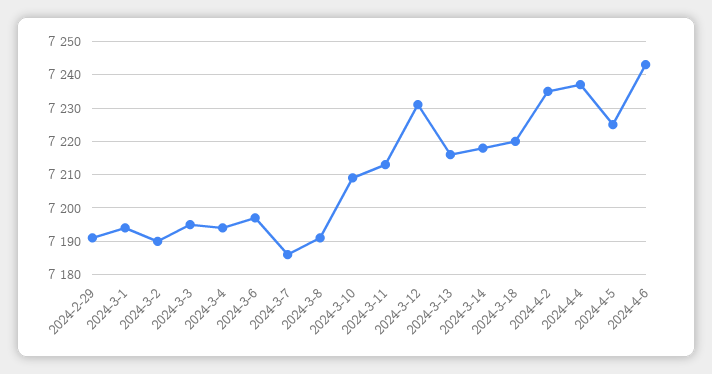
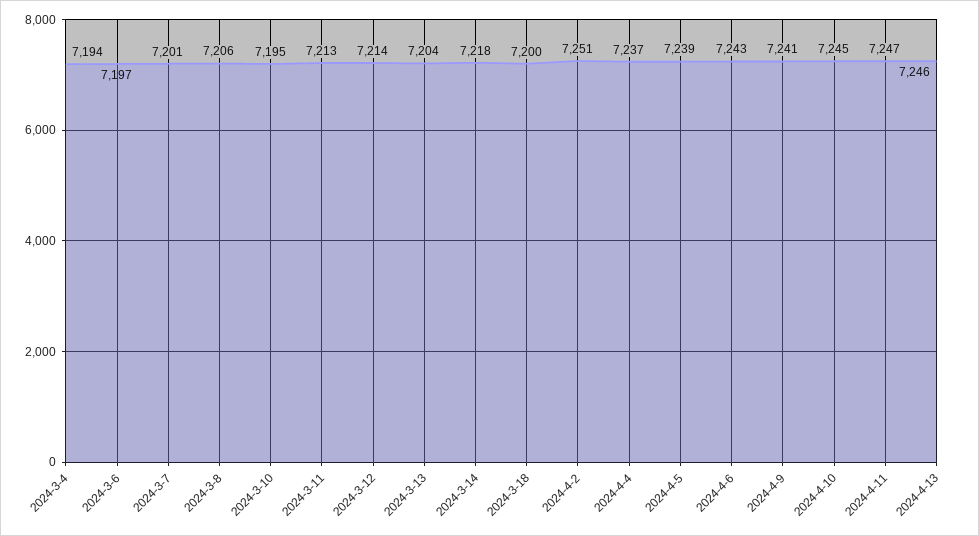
2024-2-29: 7190 -> none
2024-3-1: 7195 -> none
2024-3-2: 7190 -> none
2024-3-3: 7195 -> none
2024-3-7: 7185 -> 7201
2024-3-8: 7190 -> 7206
2024-3-10: 7210 -> 7195
2024-3-12: 7230 -> 7214
2024-3-13: 7215 -> 7204
2024-3-18: 7220 -> 7200
2024-4-2: 7235 -> 7251
2024-4-5: 7225 -> 7239
2024-4-9: none -> 7241
2024-4-10: none -> 7245
2024-4-11: none -> 7247
2024-4-13: none -> 7246

